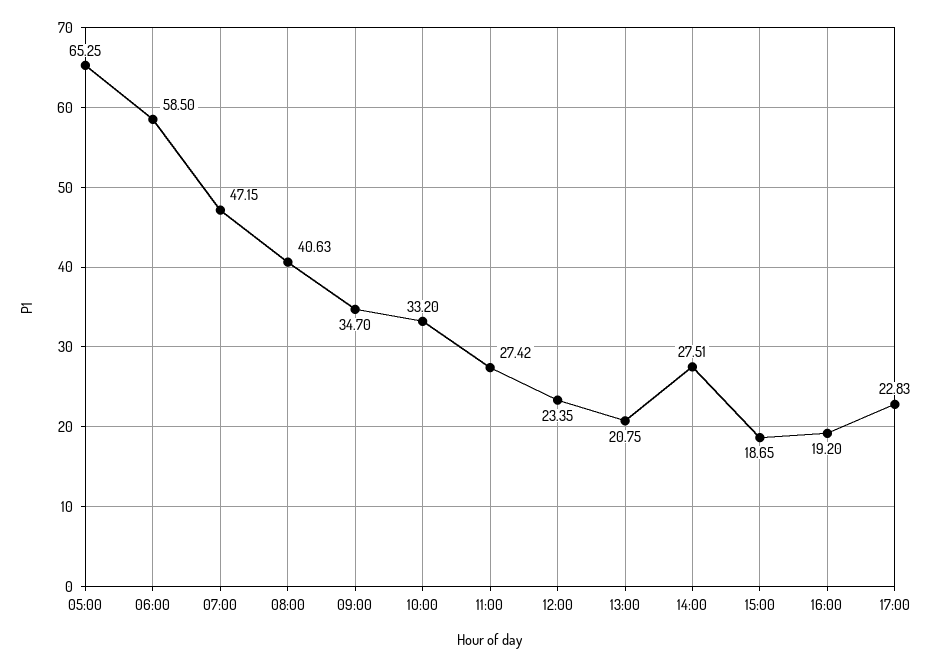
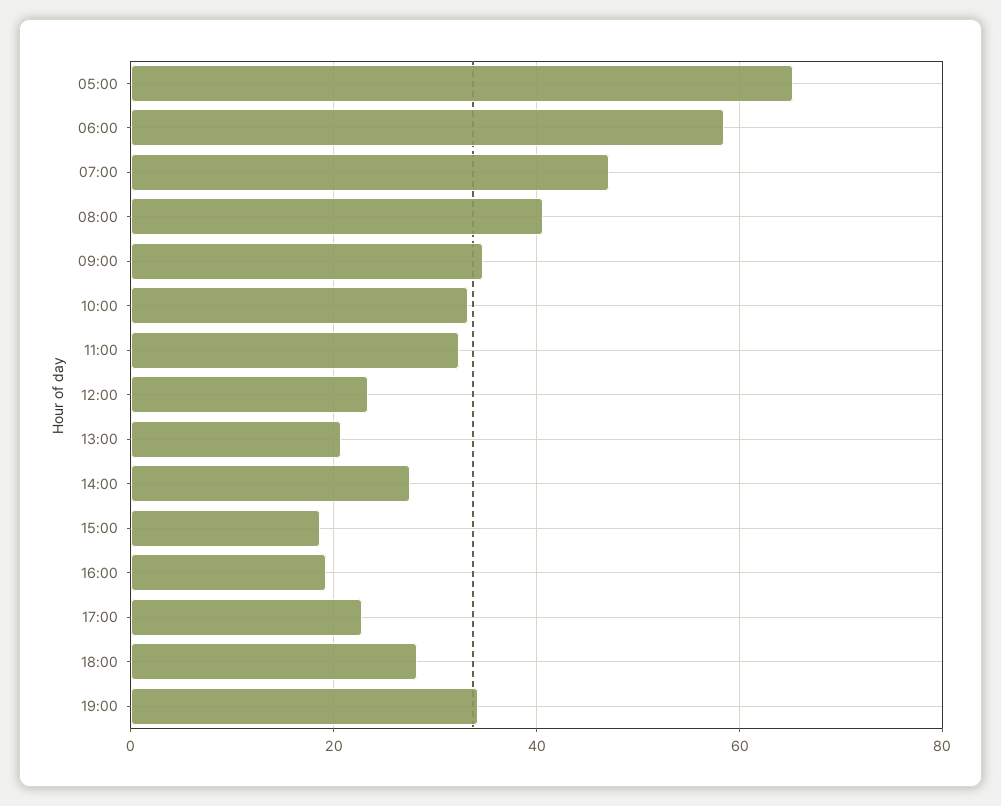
11:00: 27.42 -> 32
18:00: none -> 28
19:00: none -> 34

